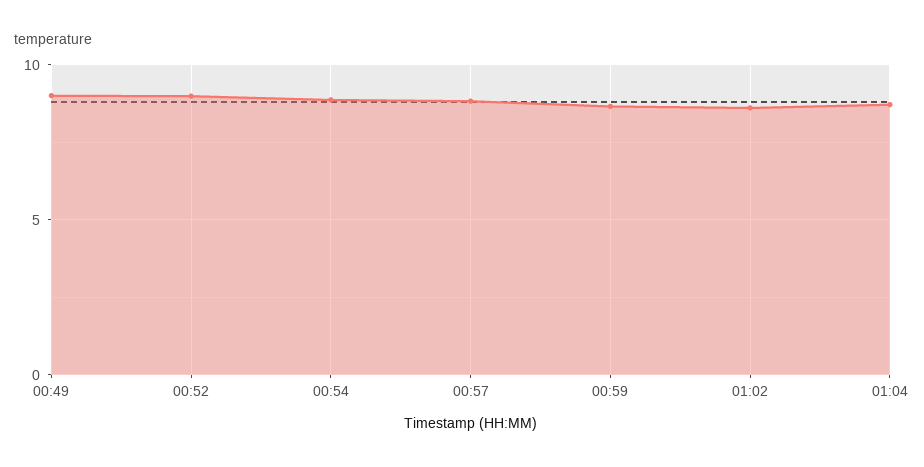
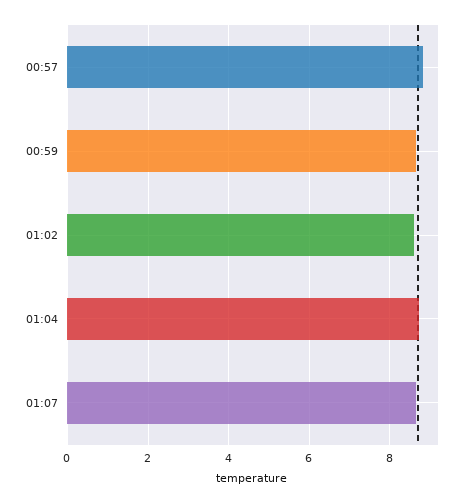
00:49: 9 -> none
00:52: 9 -> none
00:54: 9 -> none
01:07: none -> 8.6

